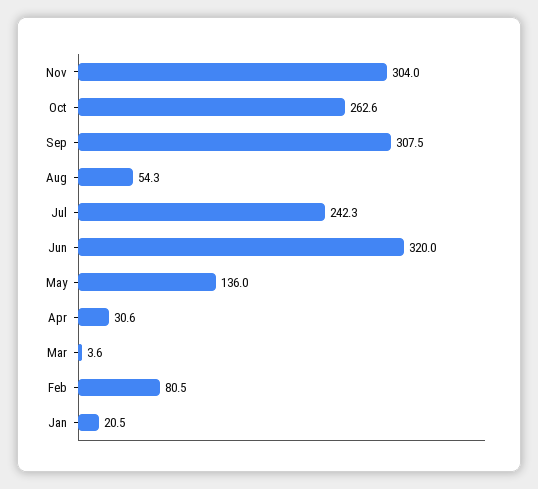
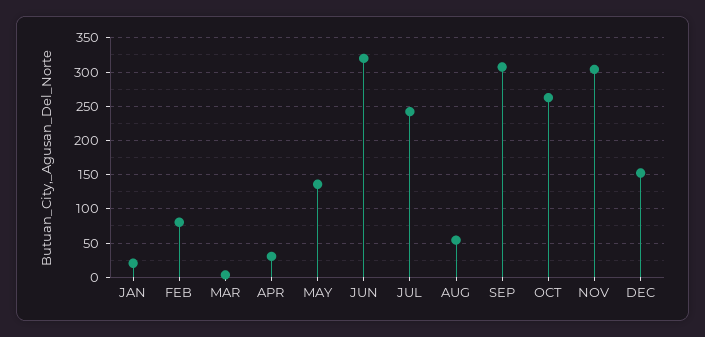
DEC: none -> 150

